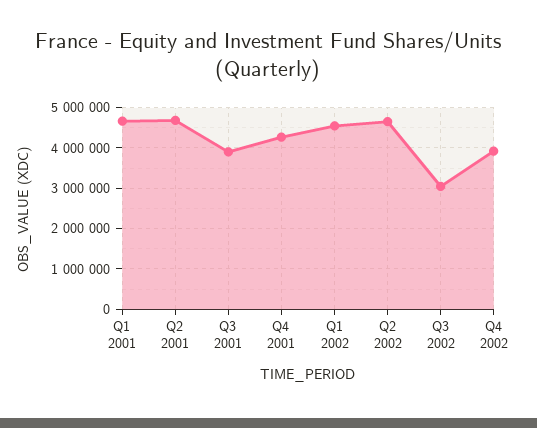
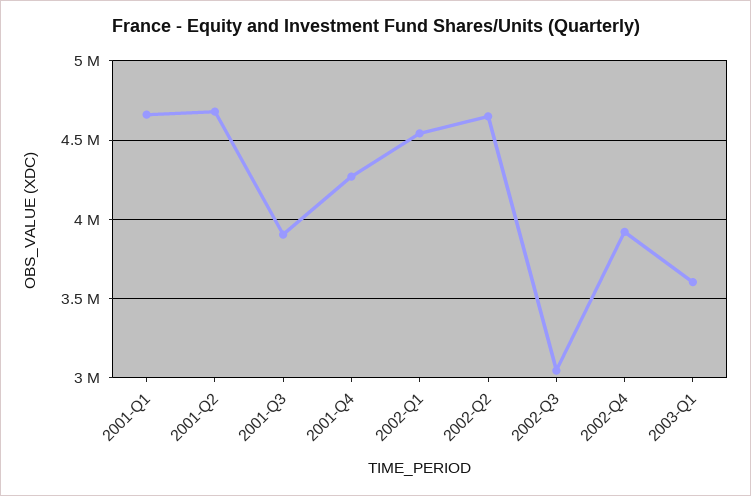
2003-Q1: none -> 3600000

